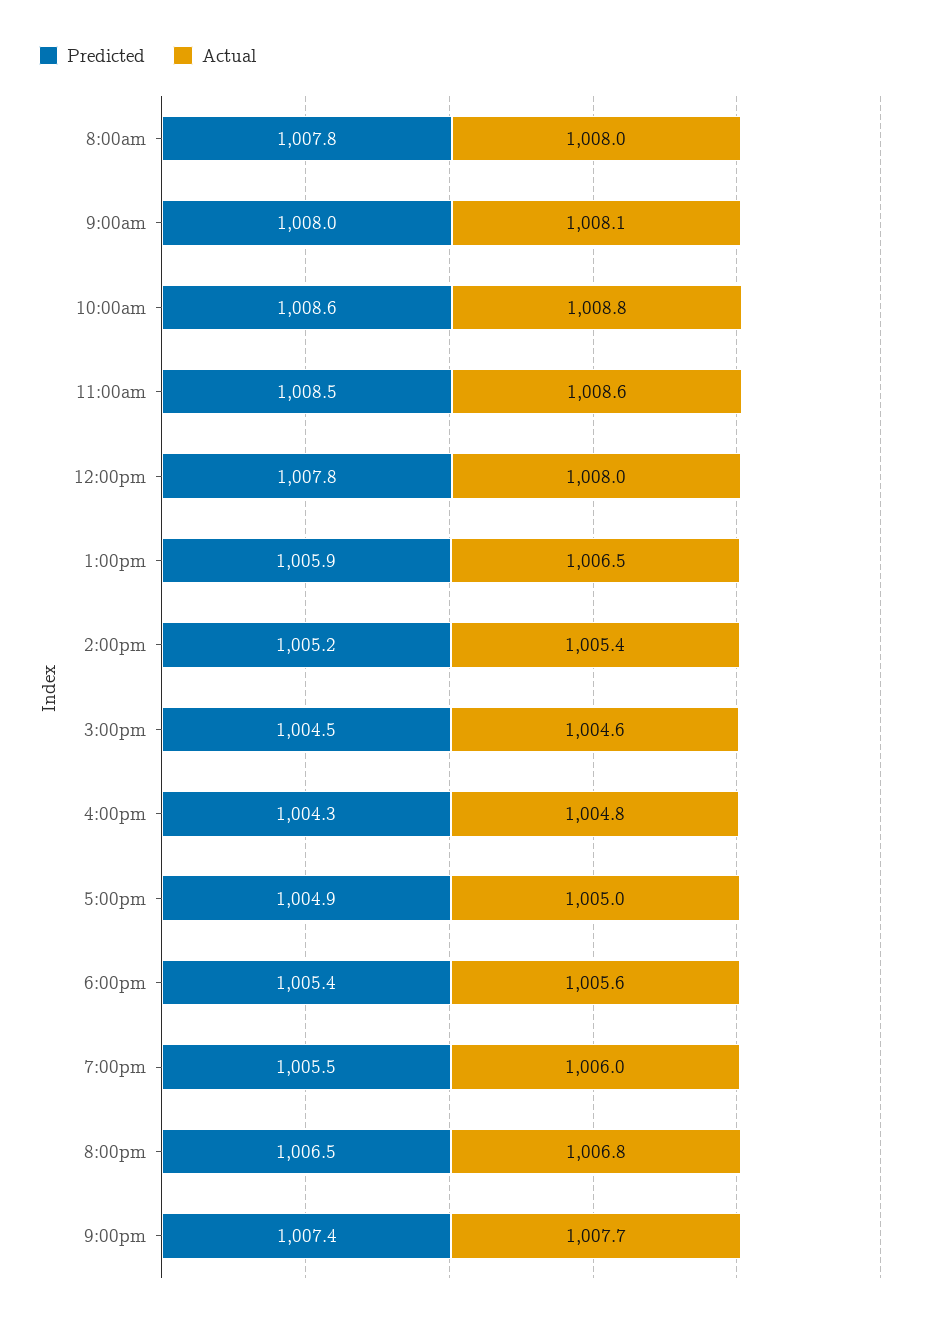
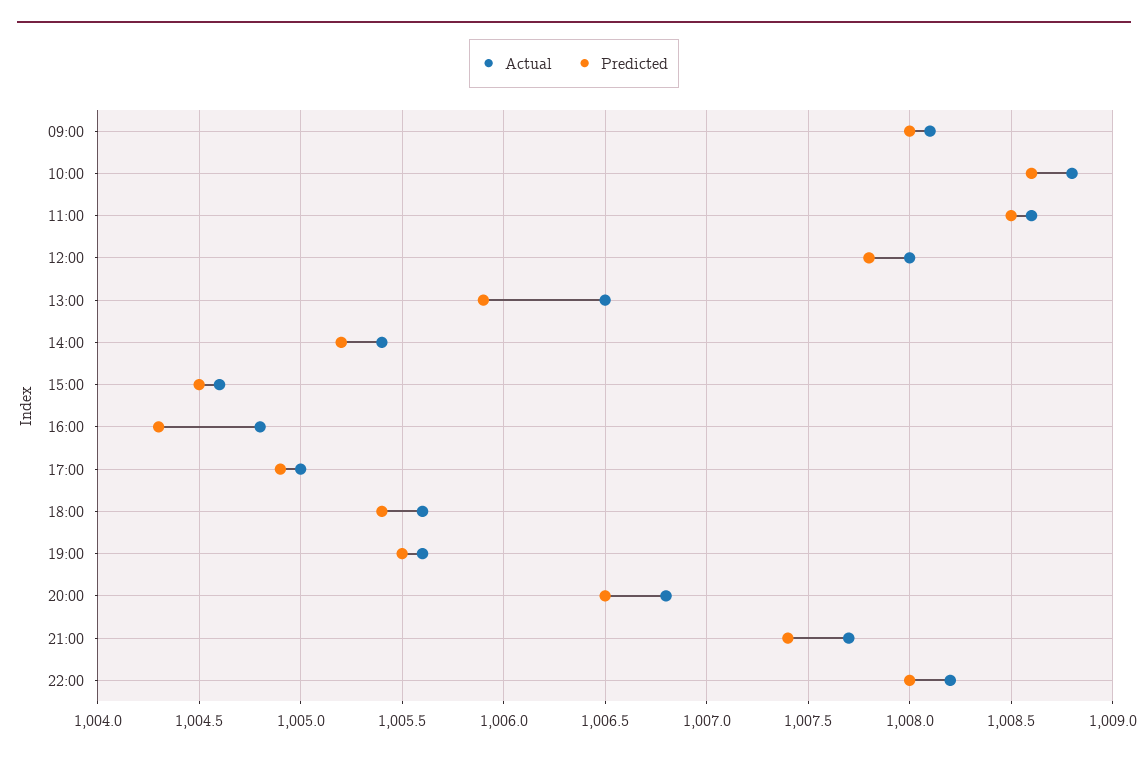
Predicted, 8:00am: 1007.8 -> none
Actual, 8:00am: 1008 -> none
Actual, 7:00pm: 1006 -> 1005.6
Actual, 22:00: none -> 1008.2
Predicted, 22:00: none -> 1008

